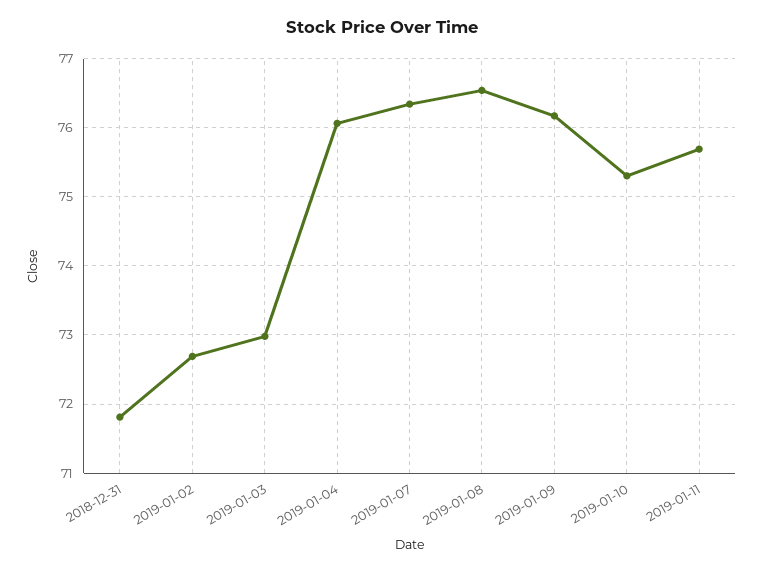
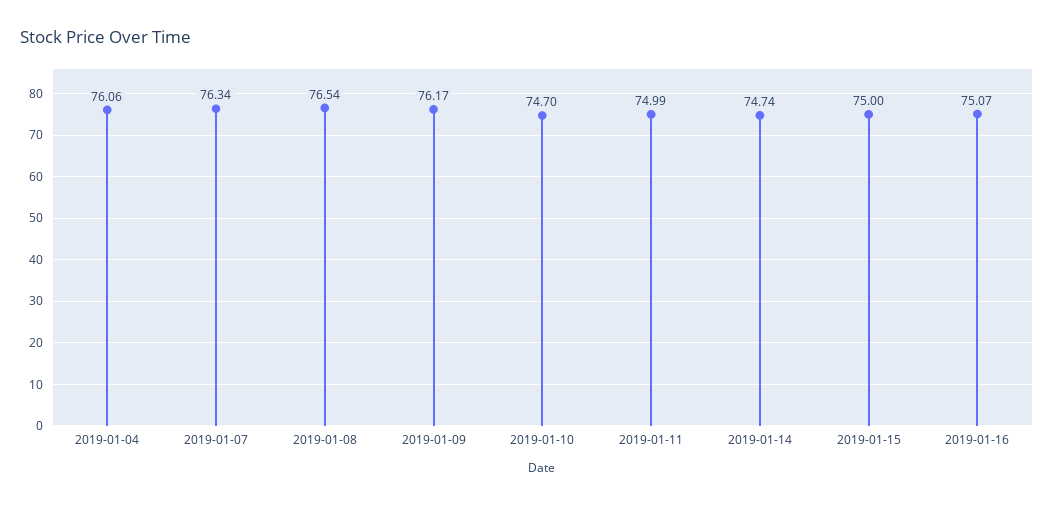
2018-12-31: 71.8 -> none
2019-01-02: 72.7 -> none
2019-01-03: 73 -> none
2019-01-10: 75.3 -> 74.7
2019-01-11: 75.7 -> 74.99
2019-01-14: none -> 74.74
2019-01-15: none -> 75
2019-01-16: none -> 75.07

